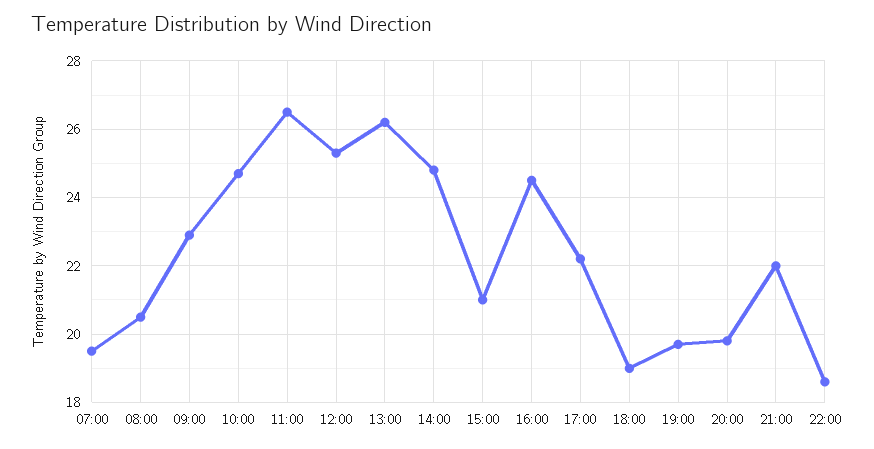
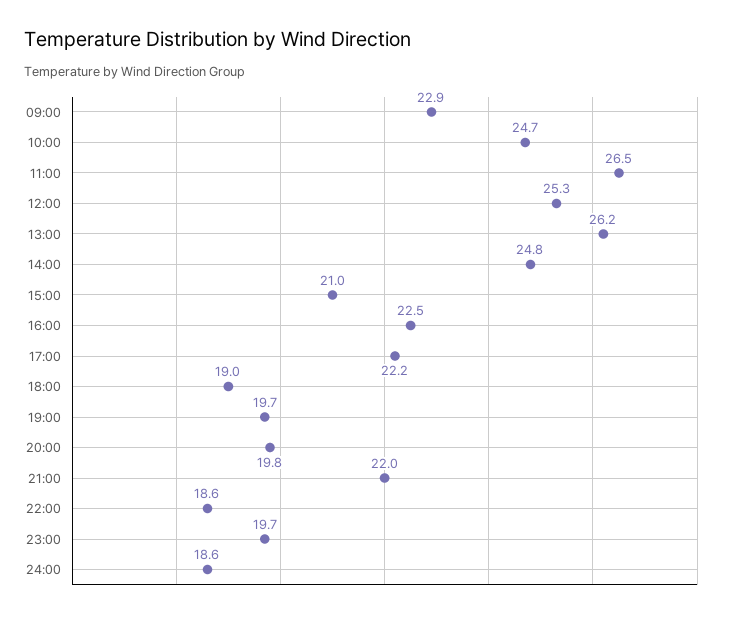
07:00: 19.5 -> none
08:00: 20.5 -> none
16:00: 24.5 -> 22.5
23:00: none -> 19.7
24:00: none -> 18.6

